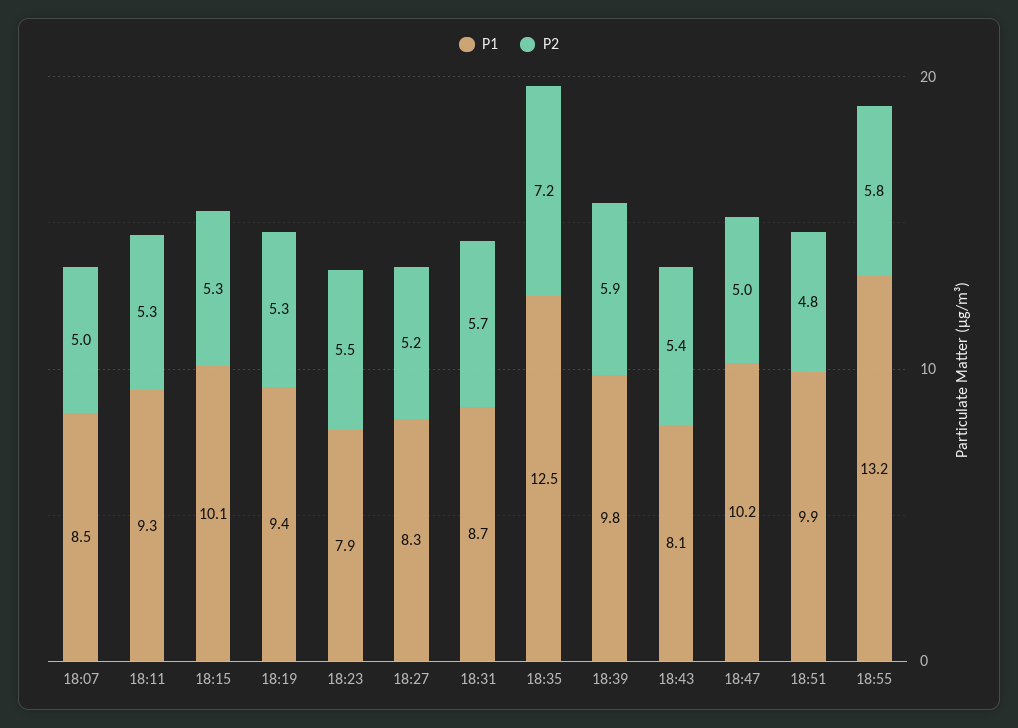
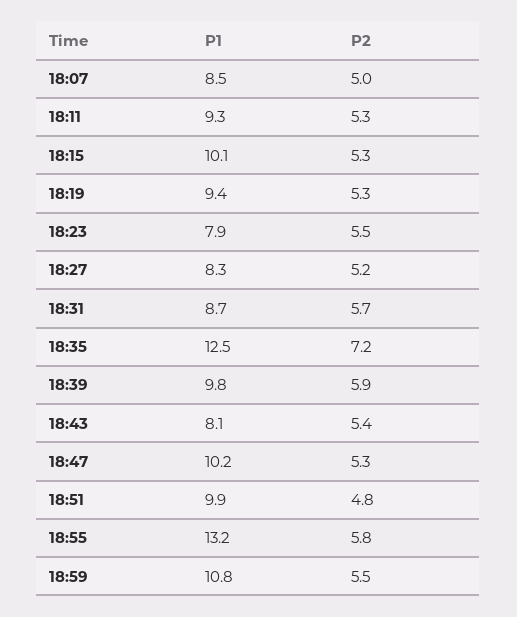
P2, 18:47: 5 -> 5.3
P1, 18:59: none -> 10.8
P2, 18:59: none -> 5.5

